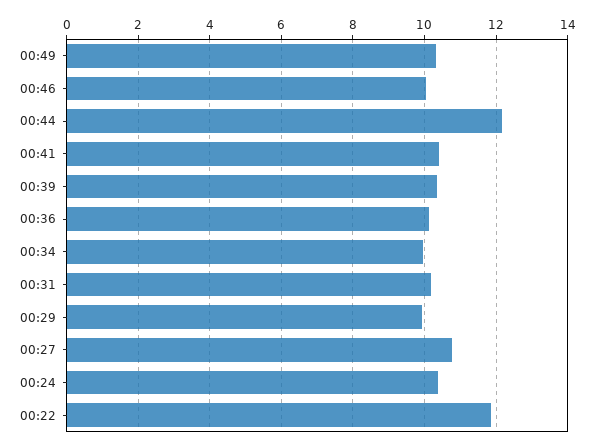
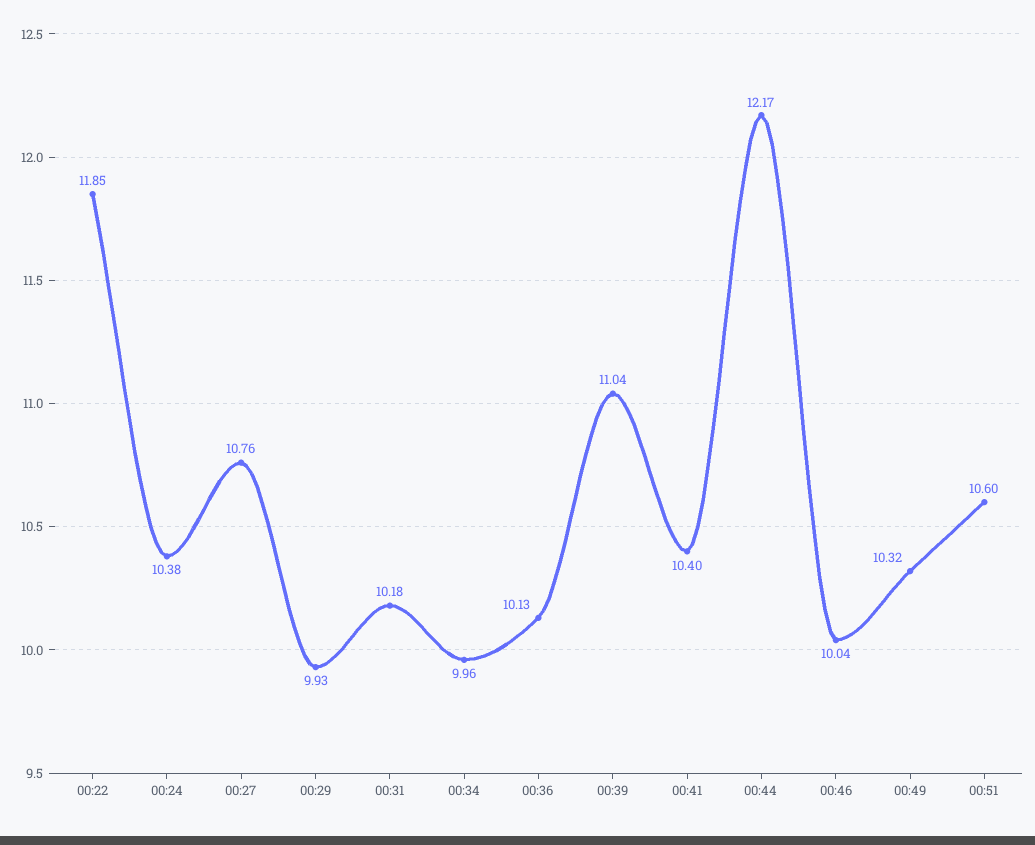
00:39: 10.4 -> 11.04
00:51: none -> 10.6

